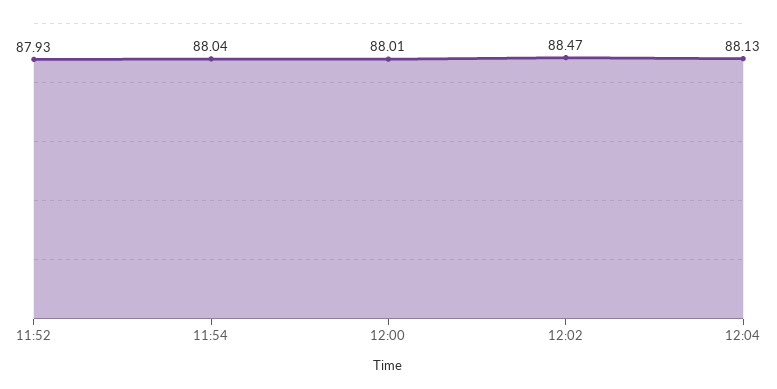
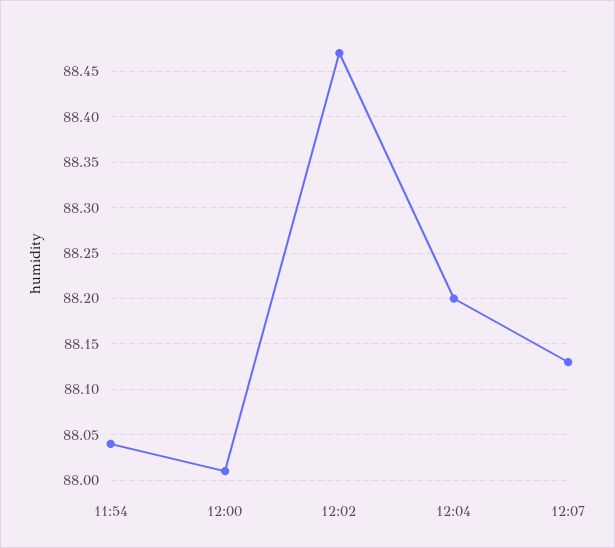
11:52: 87.93 -> none
12:04: 88.13 -> 88.2
12:07: none -> 88.13

